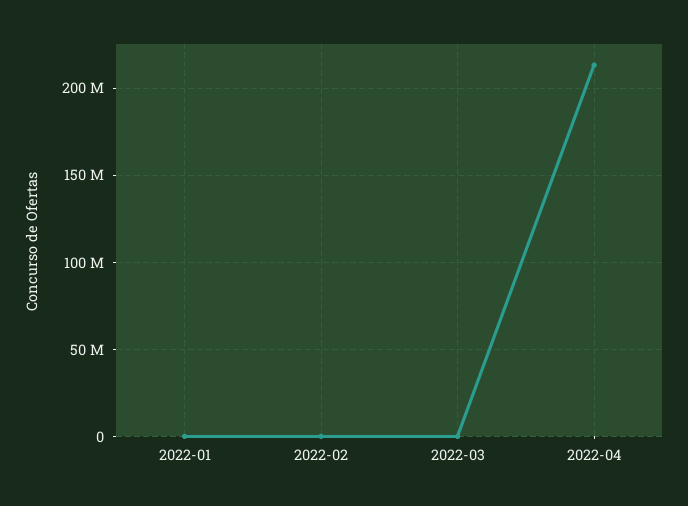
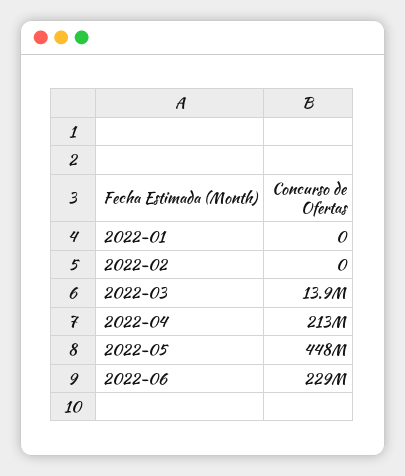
2022-03: 0 -> 13900000
2022-05: none -> 448000000
2022-06: none -> 229000000

